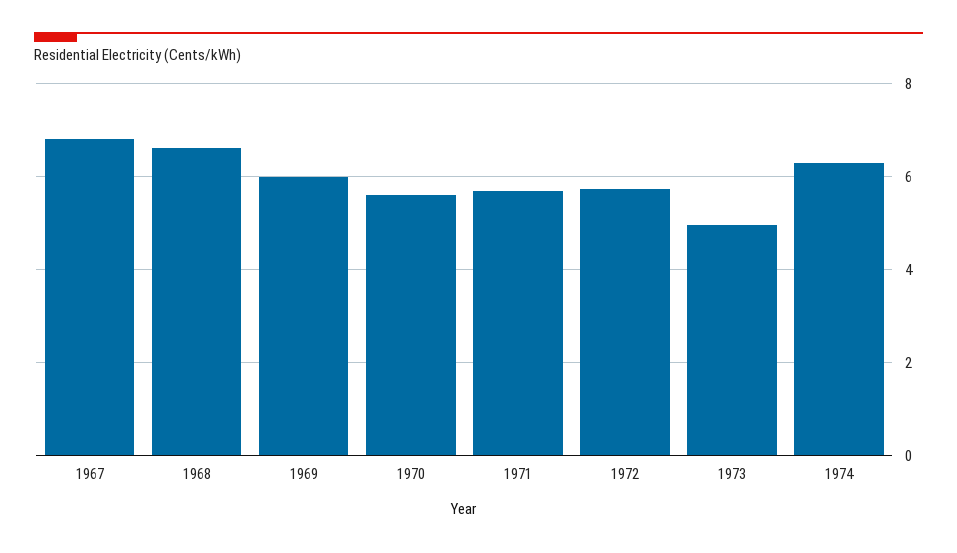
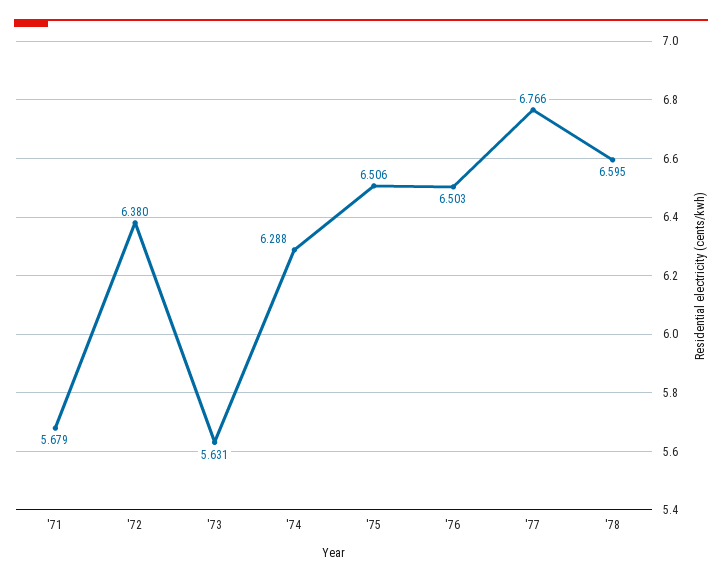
1967: 6.8 -> none
1968: 6.6 -> none
1969: 6 -> none
1970: 5.6 -> none
1972: 5.8 -> 6.38
1973: 5 -> 5.631
'75: none -> 6.506
'76: none -> 6.503
'77: none -> 6.766
'78: none -> 6.595

